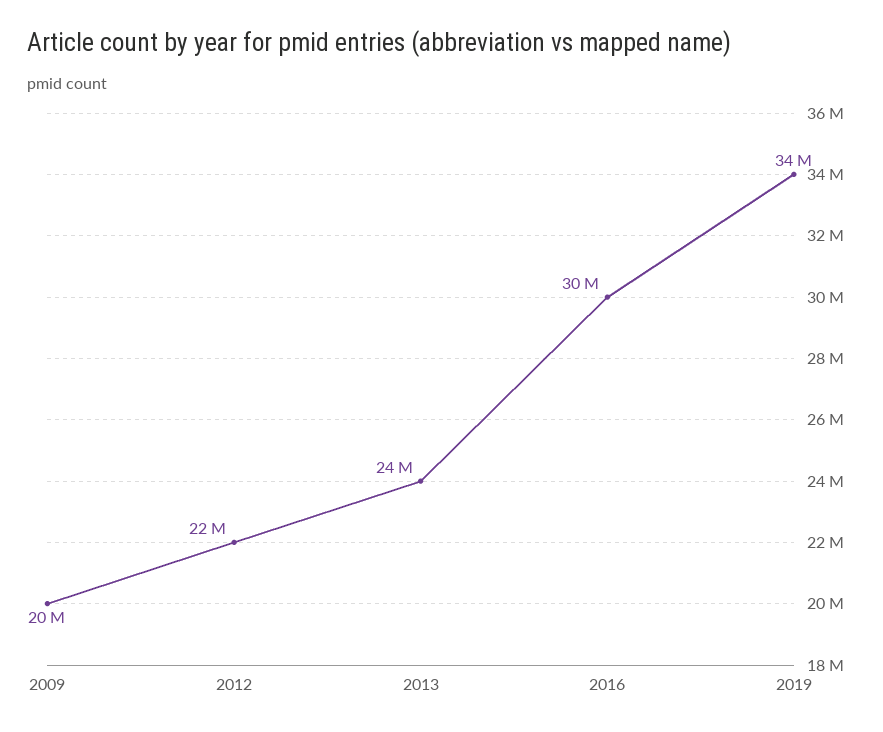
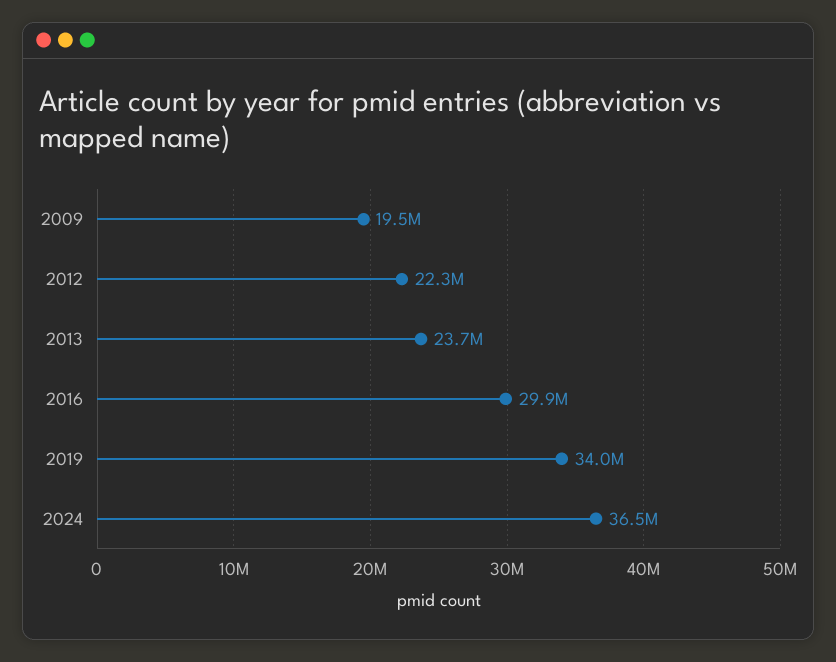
2024: none -> 36500000

